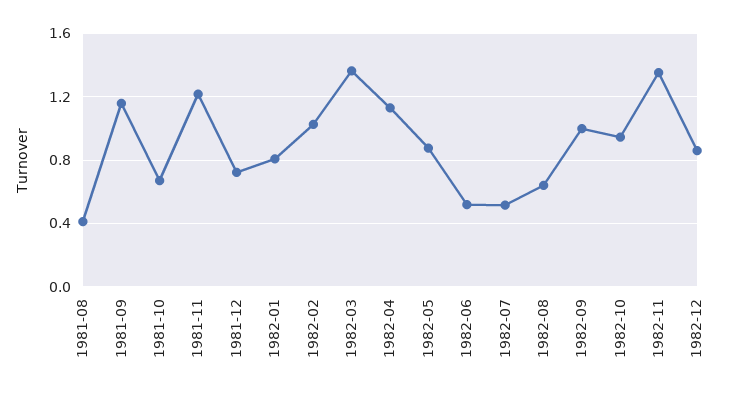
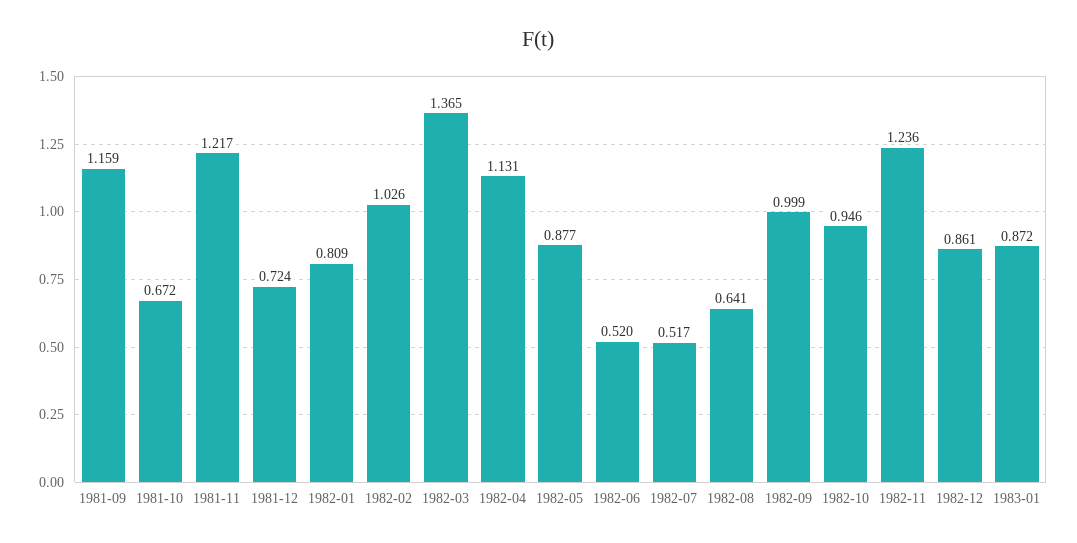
1981-08: 0.4 -> none
1982-11: 1.35 -> 1.236
1983-01: none -> 0.872

